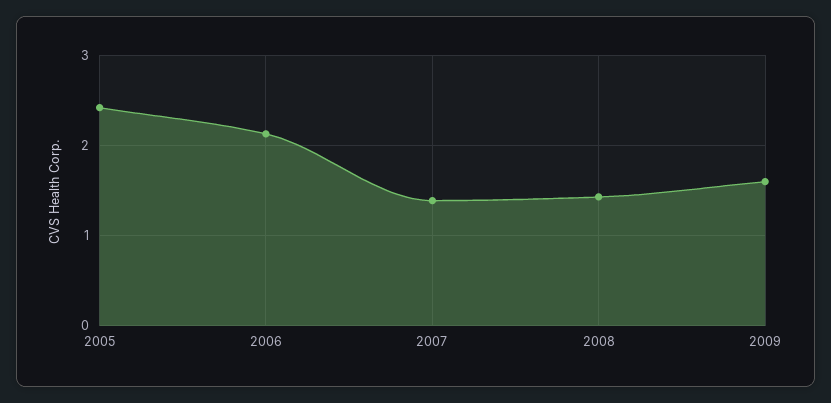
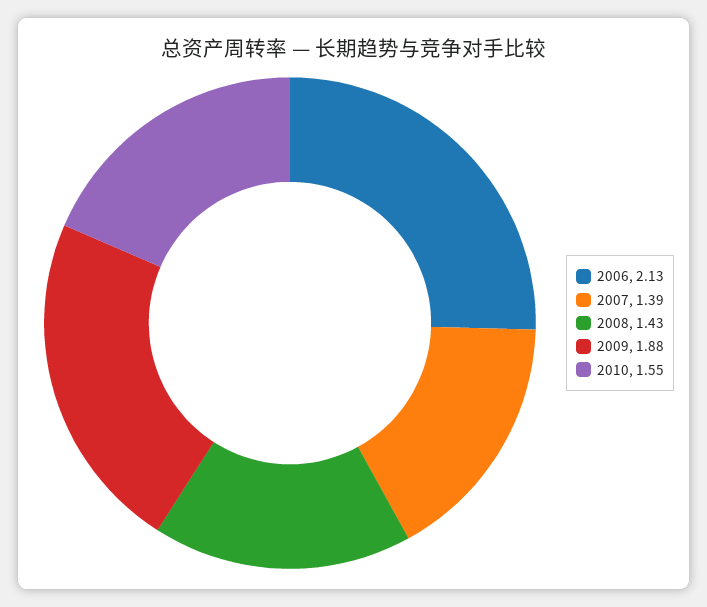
2005: 2.4 -> none
2009: 1.6 -> 1.88
2010: none -> 1.55

